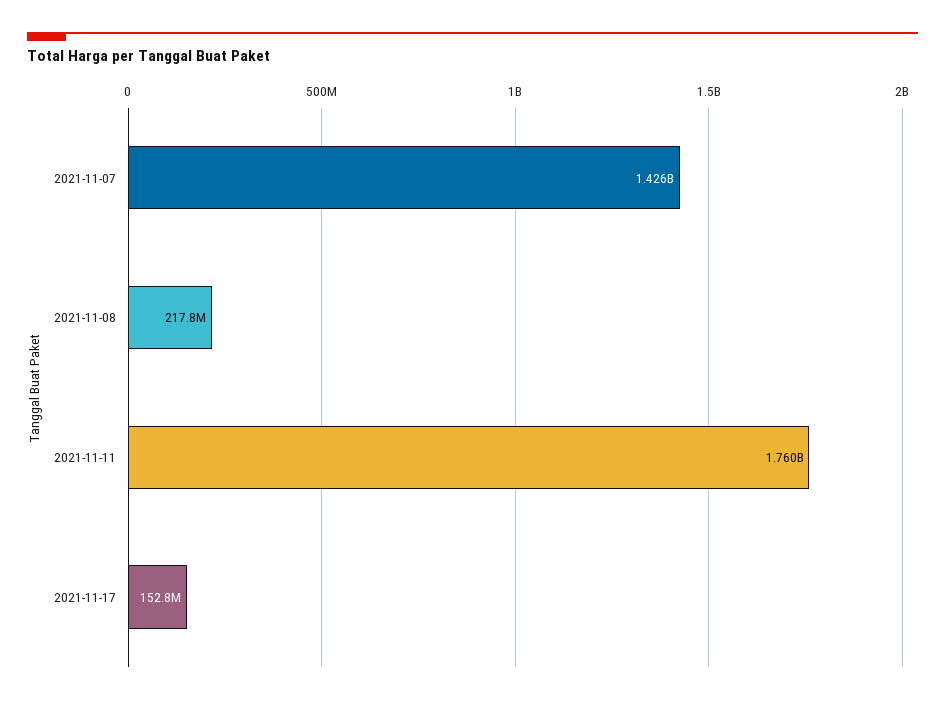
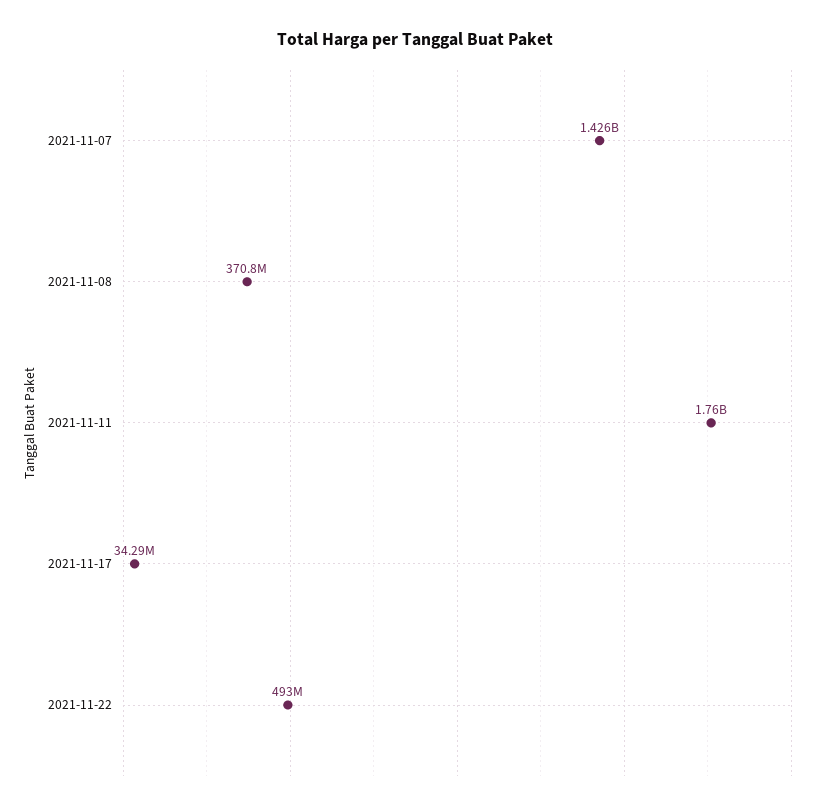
2021-11-08: 217800000 -> 370800000
2021-11-17: 152800000 -> 34290000
2021-11-22: none -> 493000000

